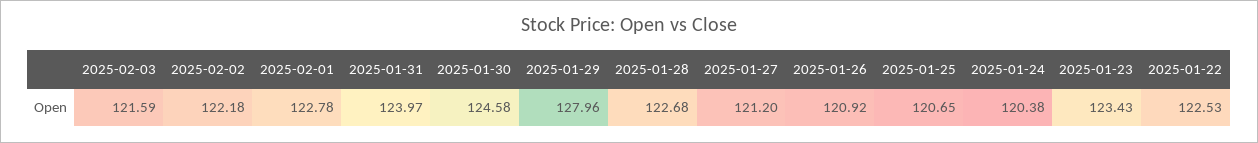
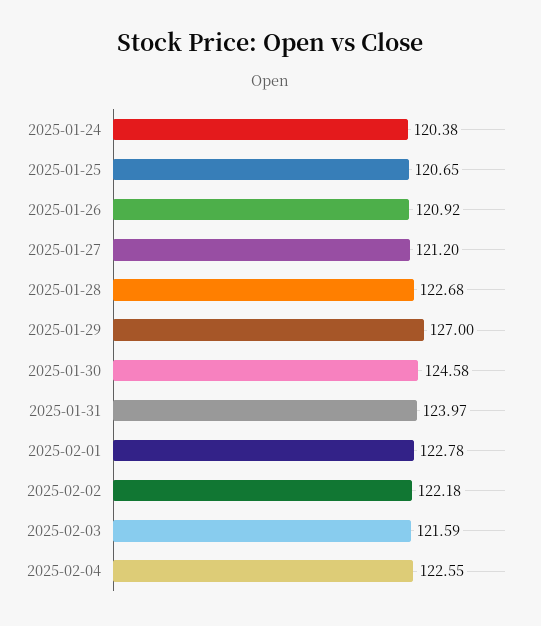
2025-01-29: 127.96 -> 127
2025-01-23: 123.43 -> none
2025-01-22: 122.53 -> none
2025-02-04: none -> 122.55

